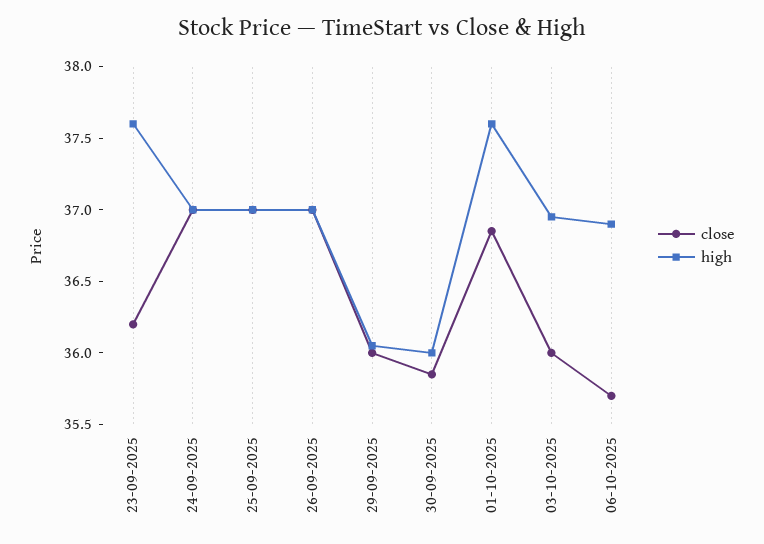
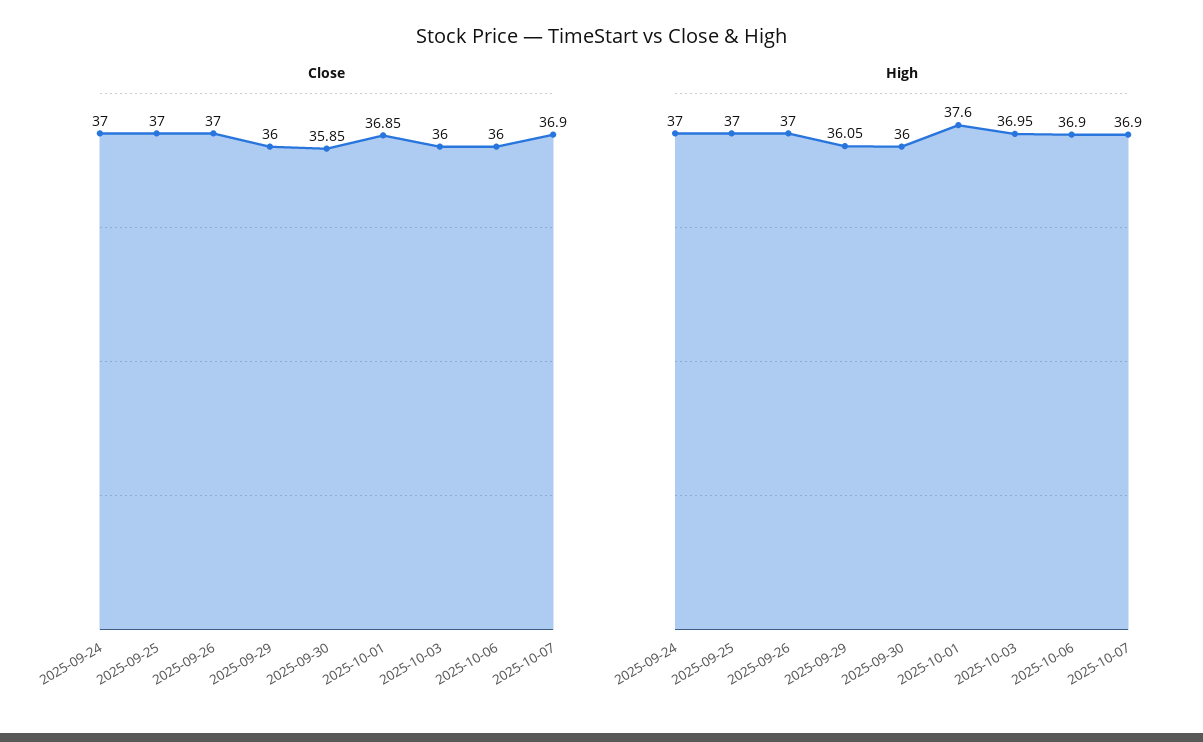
close, 23-09-2025: 36.2 -> none
high, 23-09-2025: 37.6 -> none
close, 06-10-2025: 35.7 -> 36
close, 2025-10-07: none -> 36.9
high, 2025-10-07: none -> 36.9

